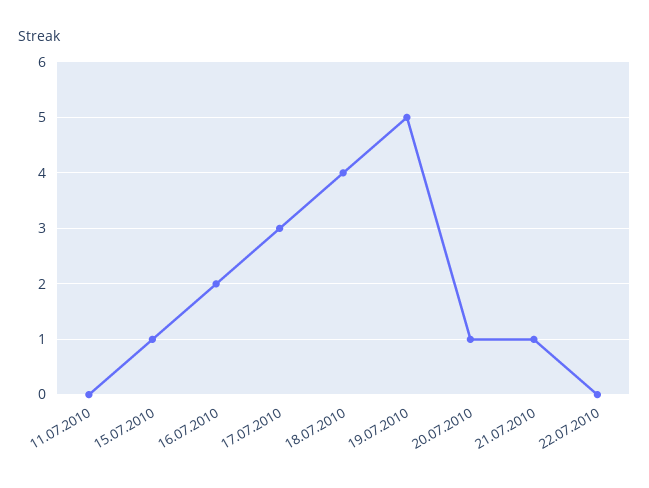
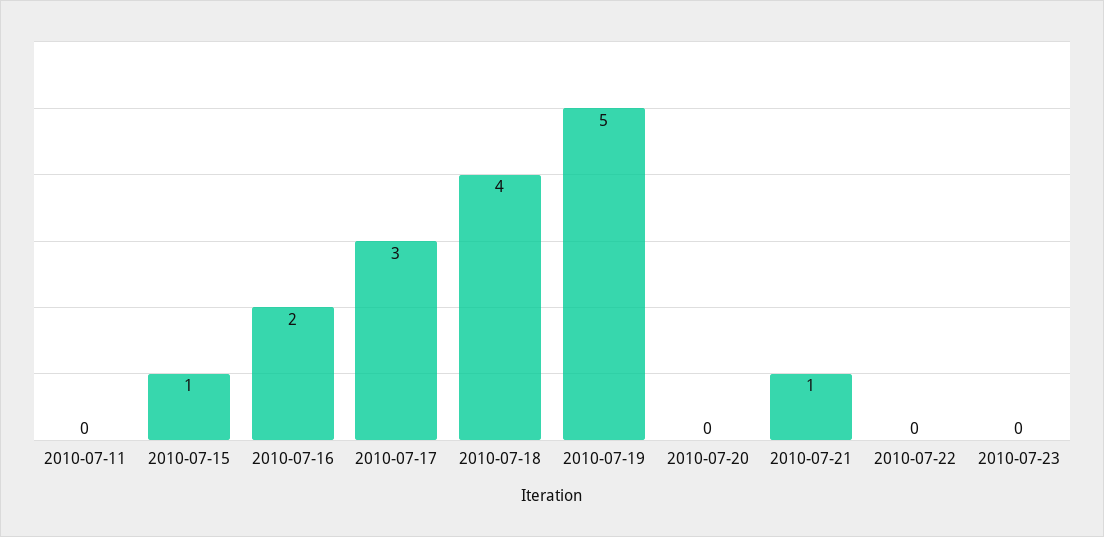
20.07.2010: 1 -> 0
2010-07-23: none -> 0

